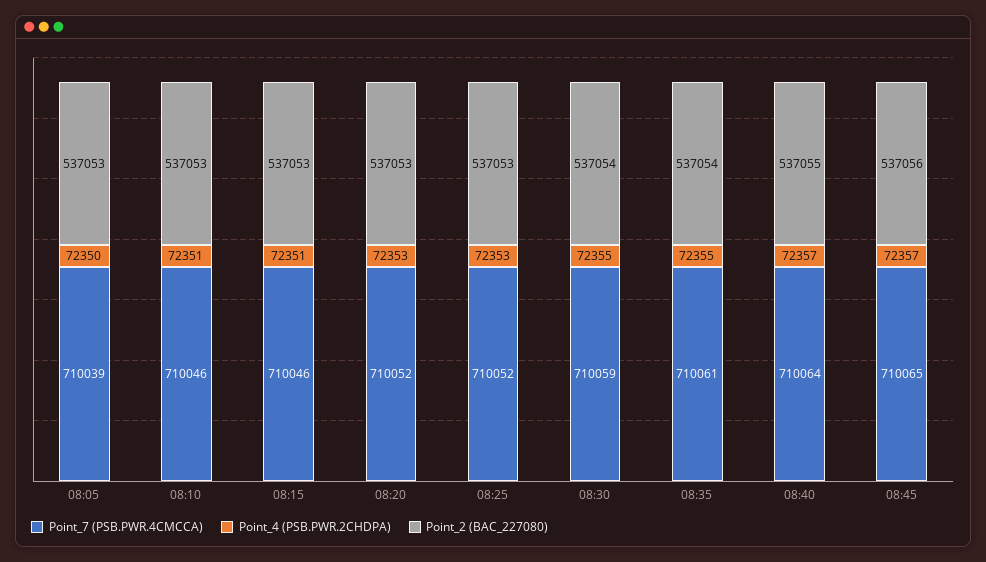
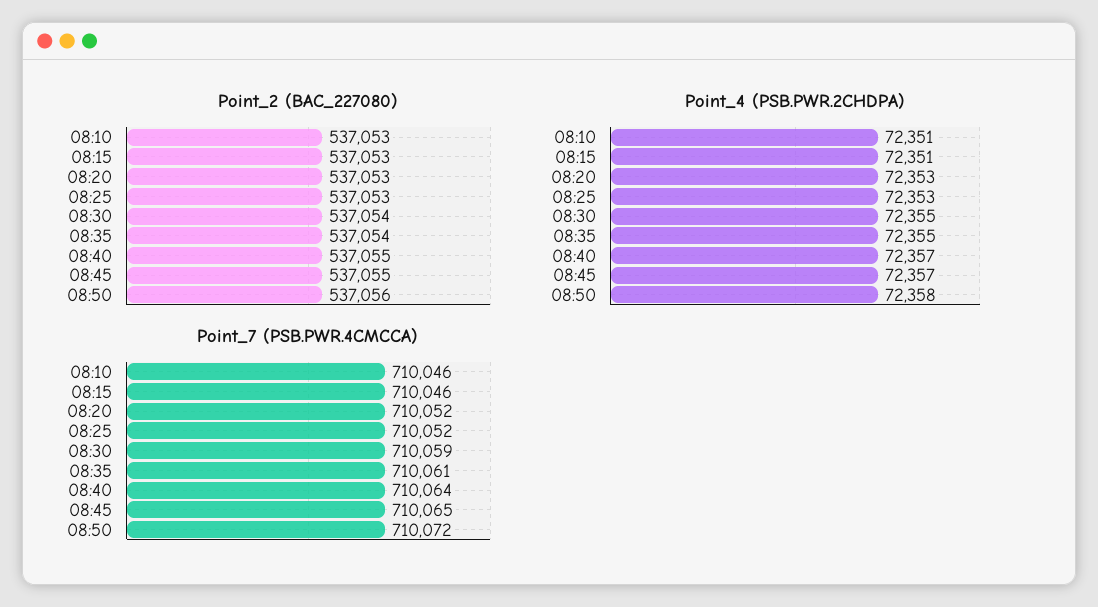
Point_7 (PSB.PWR.4CMCCA), 08:05: 710039 -> none
Point_4 (PSB.PWR.2CHDPA), 08:05: 72350 -> none
Point_2 (BAC_227080), 08:05: 537053 -> none
Point_2 (BAC_227080), 08:45: 537056 -> 537055
Point_2 (BAC_227080), 08:50: none -> 537056
Point_4 (PSB.PWR.2CHDPA), 08:50: none -> 72358
Point_7 (PSB.PWR.4CMCCA), 08:50: none -> 710072

